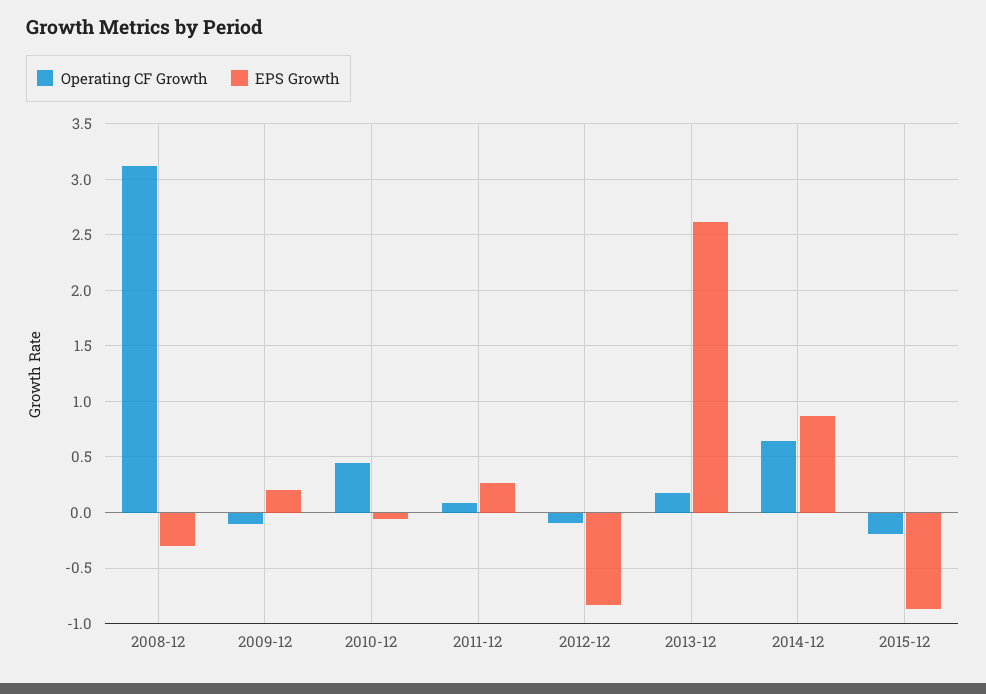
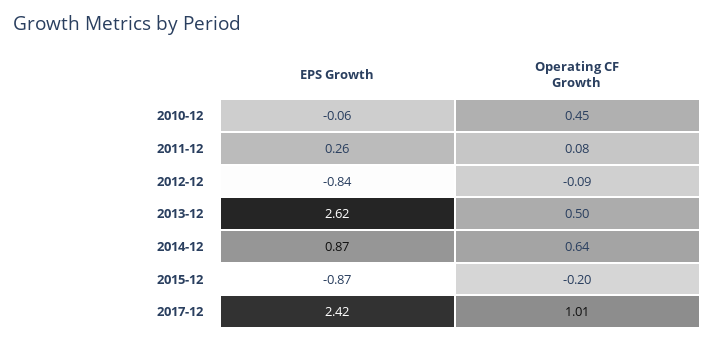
Operating CF Growth, 2008-12: 3.1 -> none
EPS Growth, 2008-12: -0.3 -> none
Operating CF Growth, 2009-12: -0.1 -> none
EPS Growth, 2009-12: 0.2 -> none
Operating CF Growth, 2013-12: 0.2 -> 0.5
EPS Growth, 2017-12: none -> 2.42
Operating CF Growth, 2017-12: none -> 1.01

